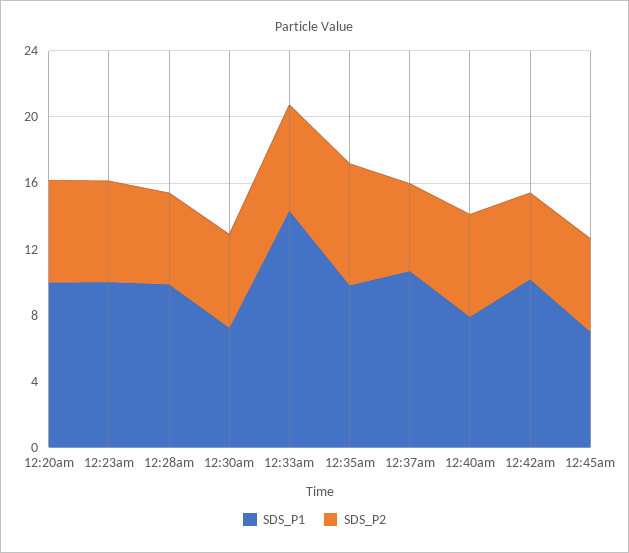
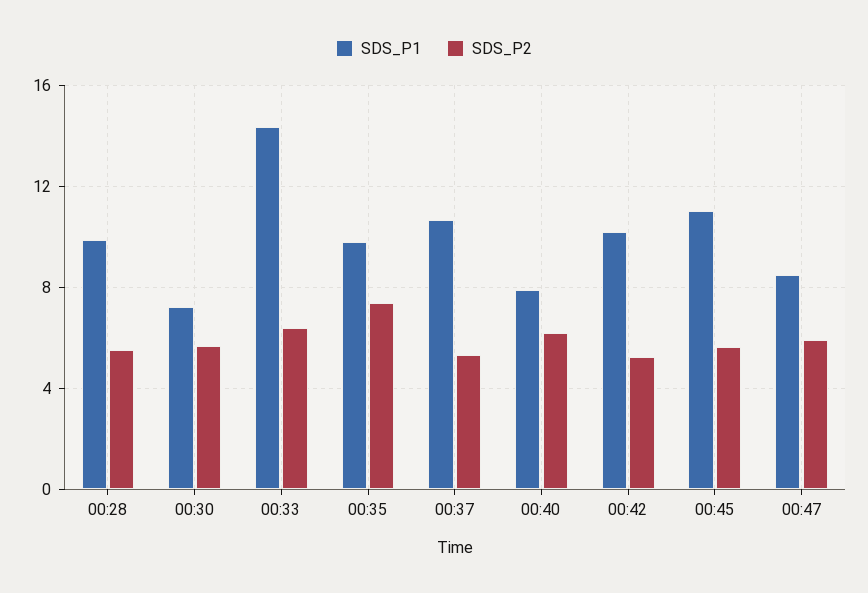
SDS_P1, 12:20am: 10 -> none
SDS_P2, 12:20am: 6 -> none
SDS_P1, 12:23am: 10 -> none
SDS_P2, 12:23am: 6 -> none
SDS_P1, 12:45am: 7 -> 11
SDS_P1, 00:47: none -> 8.5
SDS_P2, 00:47: none -> 6

